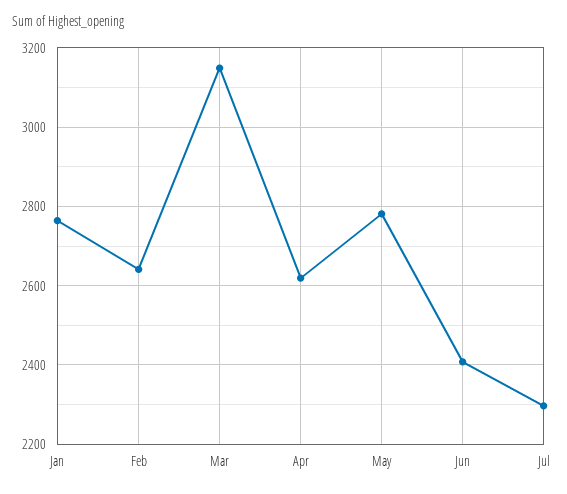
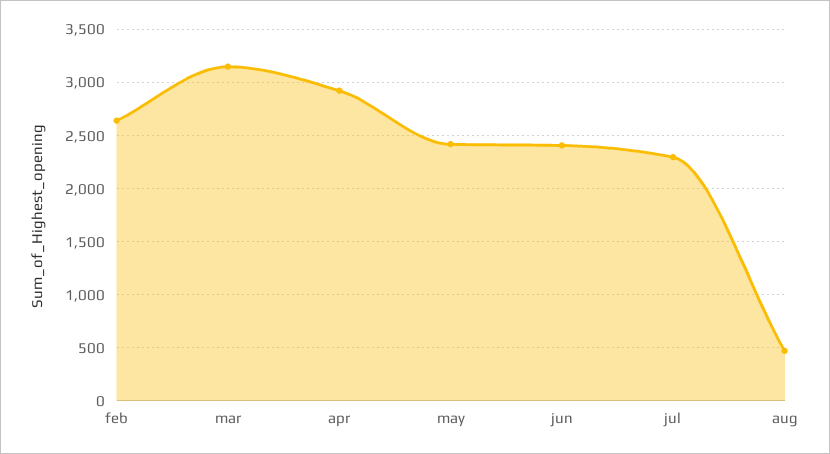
Jan: 2760 -> none
Apr: 2620 -> 2900
May: 2780 -> 2400
aug: none -> 500

